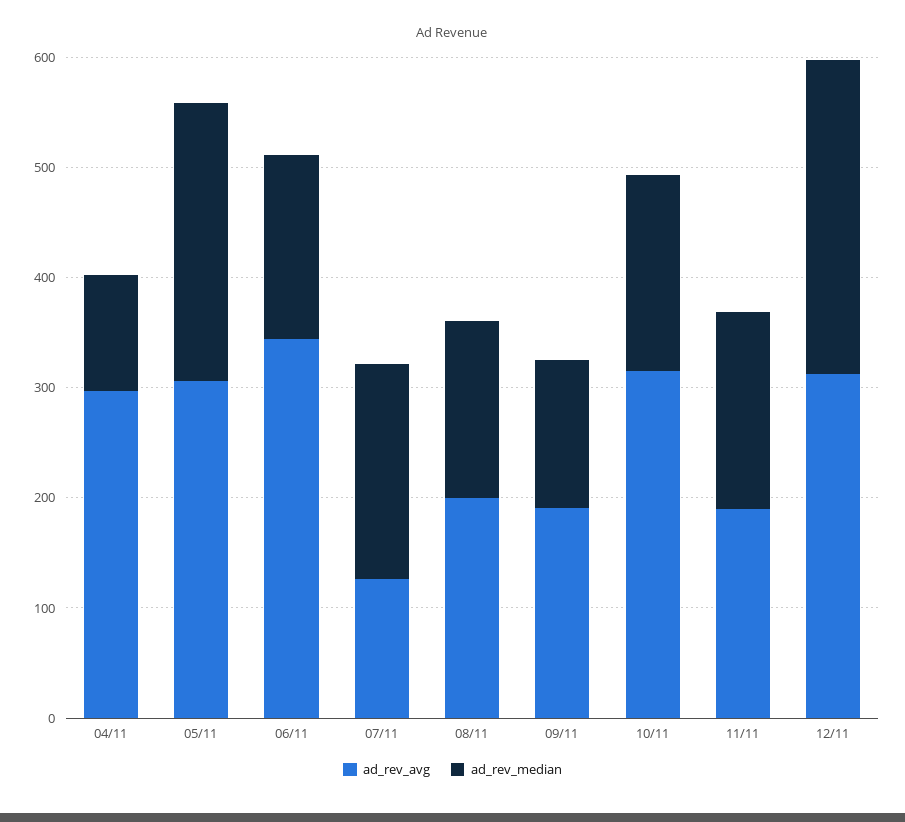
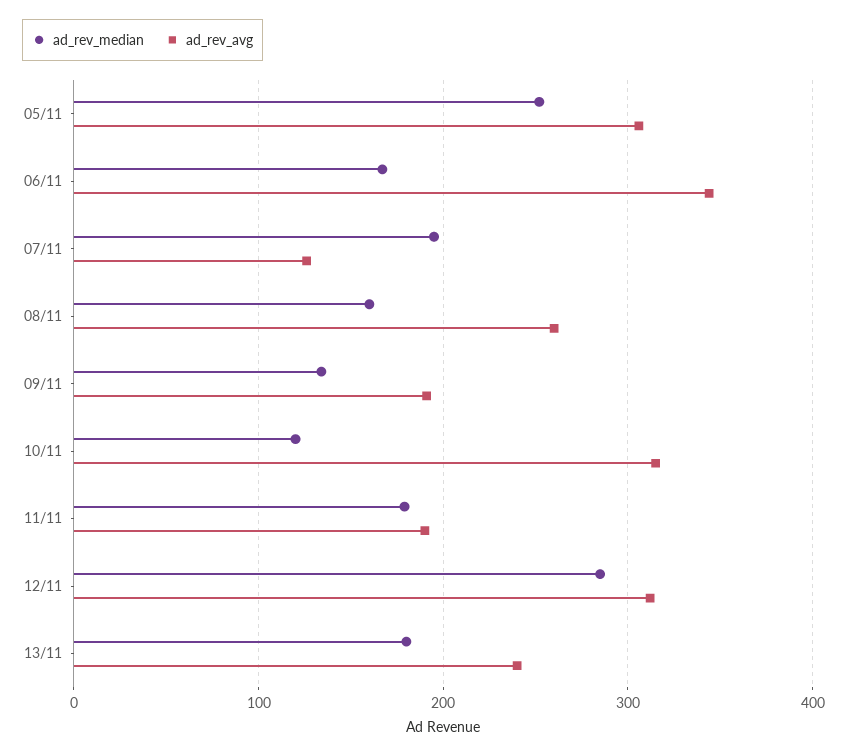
ad_rev_avg, 04/11: 300 -> none
ad_rev_median, 04/11: 100 -> none
ad_rev_avg, 08/11: 200 -> 260
ad_rev_median, 10/11: 180 -> 120
ad_rev_median, 13/11: none -> 180
ad_rev_avg, 13/11: none -> 240

